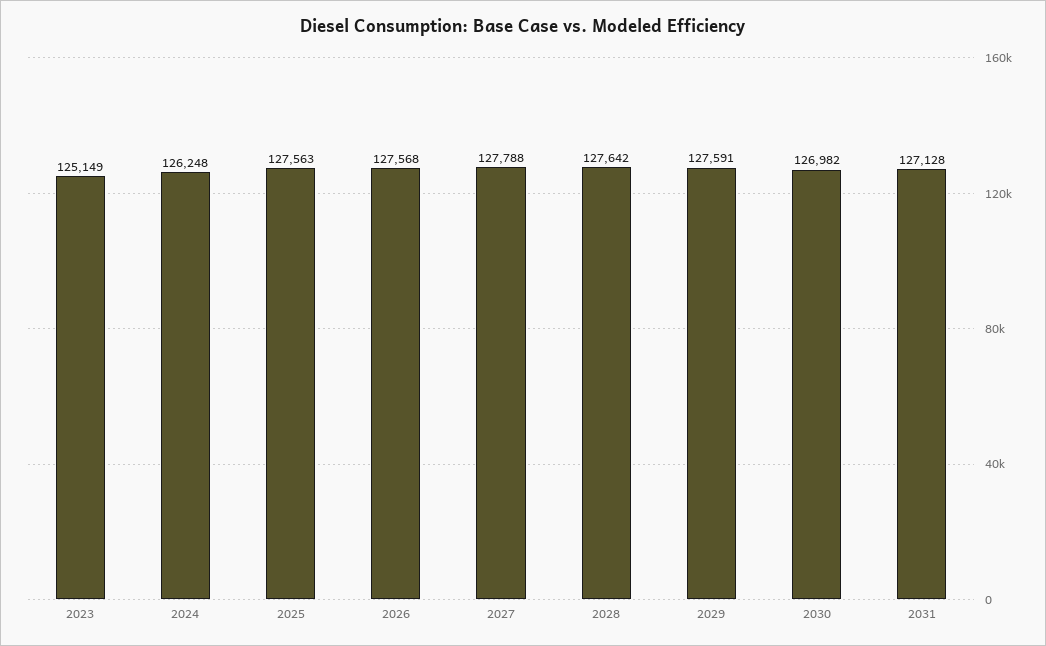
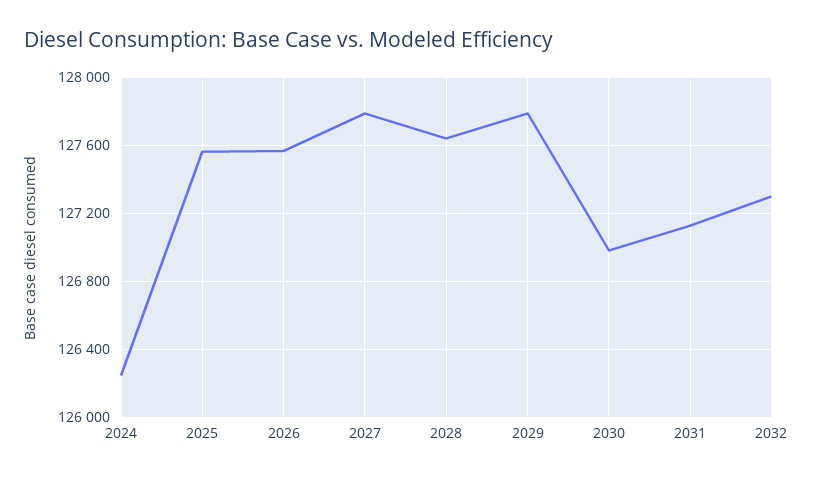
2023: 125149 -> none
2029: 127591 -> 127800
2032: none -> 127300

